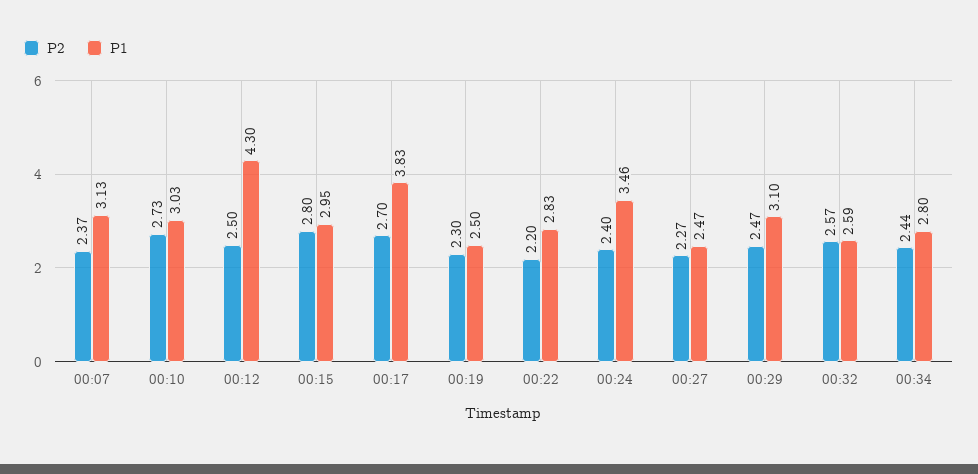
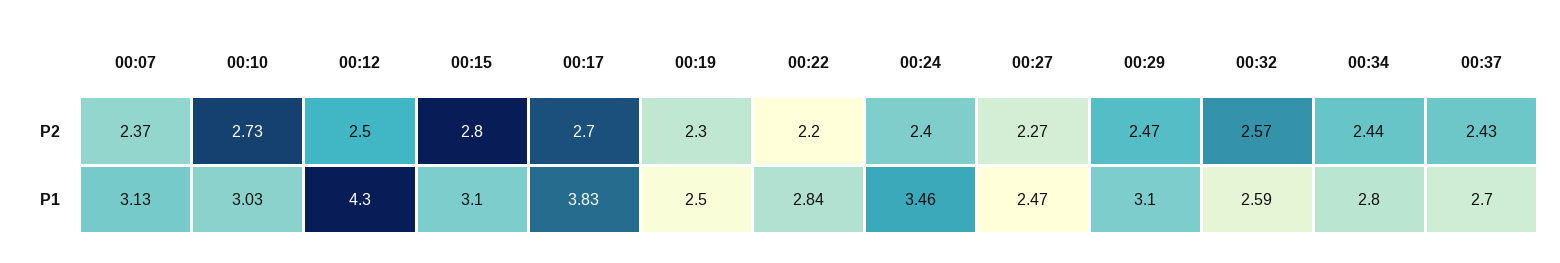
P1, 00:15: 2.95 -> 3.1
P1, 00:22: 2.83 -> 2.84
P2, 00:37: none -> 2.43
P1, 00:37: none -> 2.7

